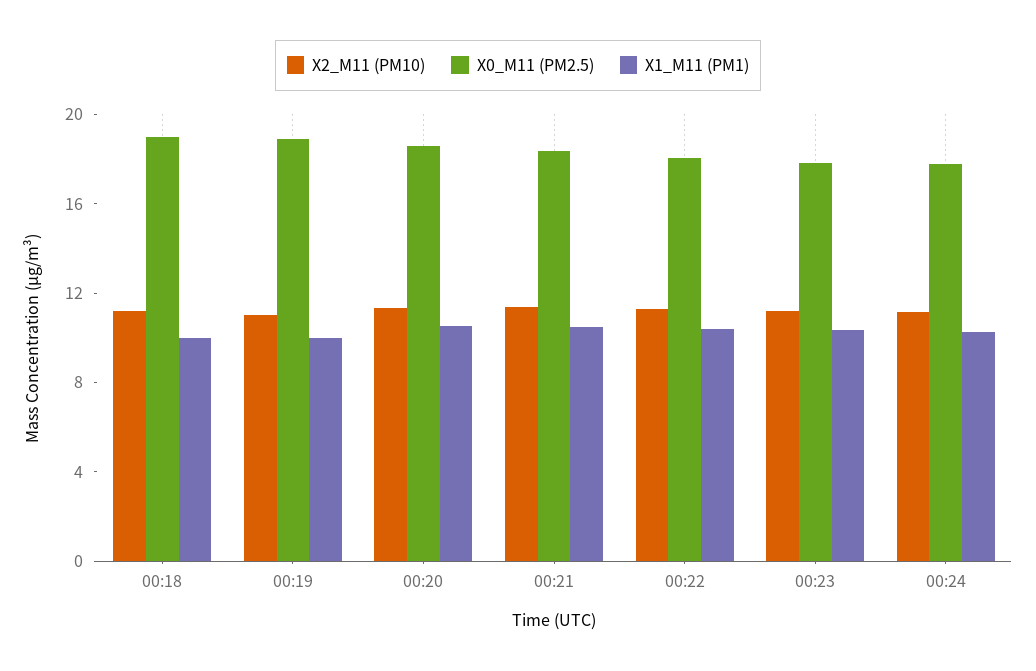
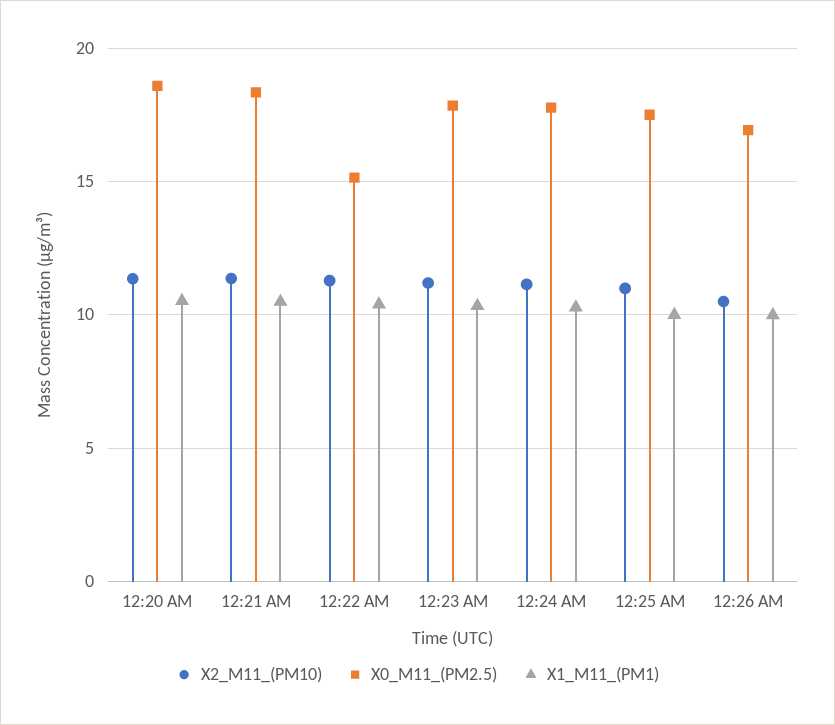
X2_M11 (PM10), 00:18: 11 -> none
X0_M11 (PM2.5), 00:18: 19 -> none
X1_M11 (PM1), 00:18: 10 -> none
X2_M11 (PM10), 00:19: 11 -> none
X0_M11 (PM2.5), 00:19: 19 -> none
X1_M11 (PM1), 00:19: 10 -> none
X0_M11 (PM2.5), 00:22: 18 -> 15
X2_M11 (PM10), 12:25 AM: none -> 11
X0_M11 (PM2.5), 12:25 AM: none -> 17.5
X1_M11 (PM1), 12:25 AM: none -> 10
X2_M11 (PM10), 12:26 AM: none -> 10.5
X0_M11 (PM2.5), 12:26 AM: none -> 17
X1_M11 (PM1), 12:26 AM: none -> 10

